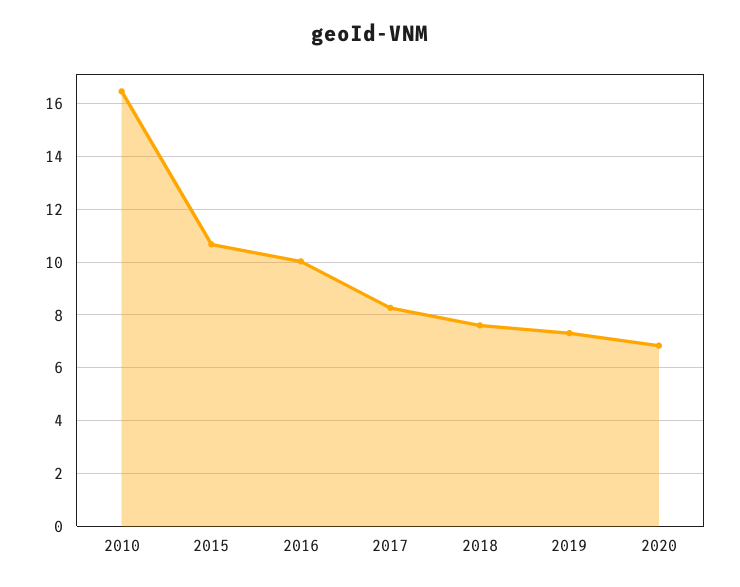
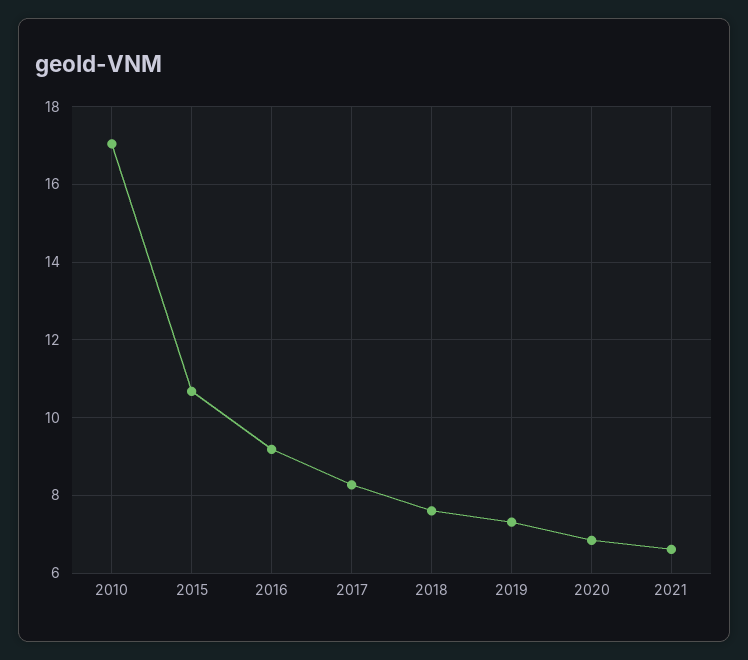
2010: 16.5 -> 17
2016: 10 -> 9.2
2021: none -> 6.6

